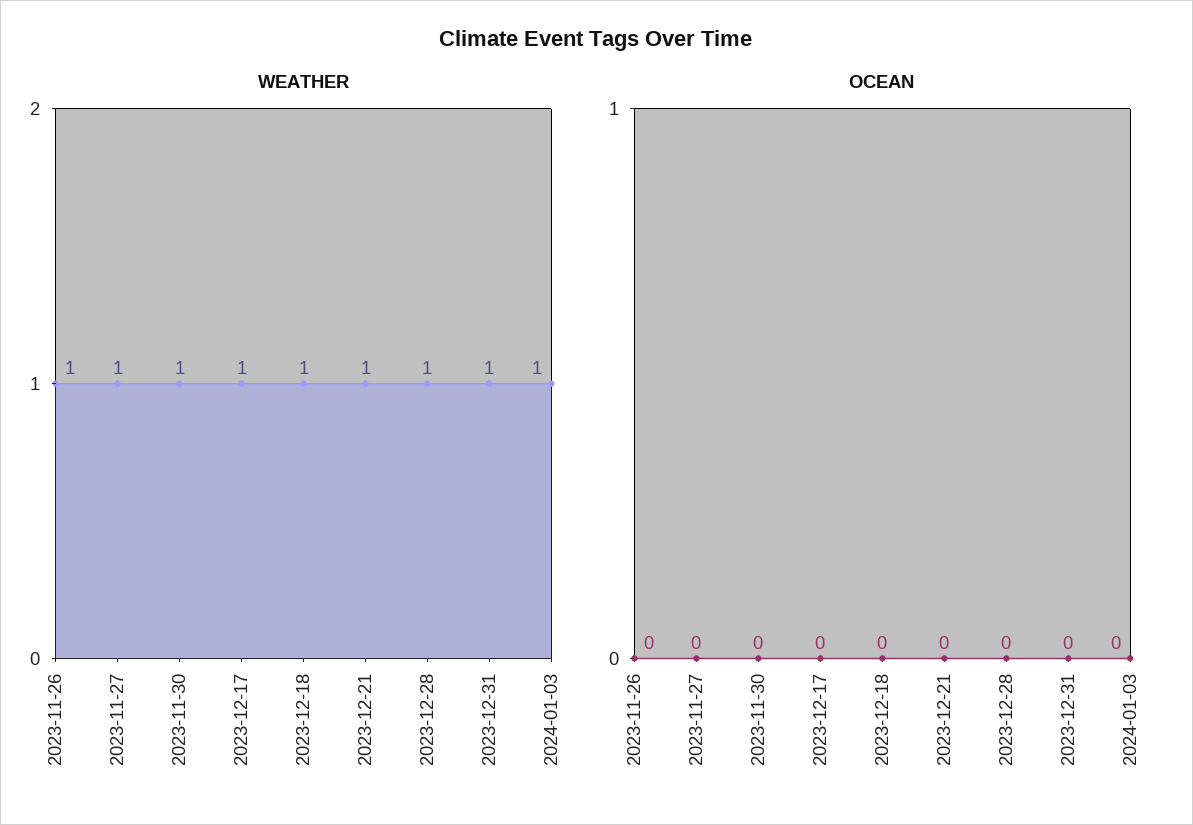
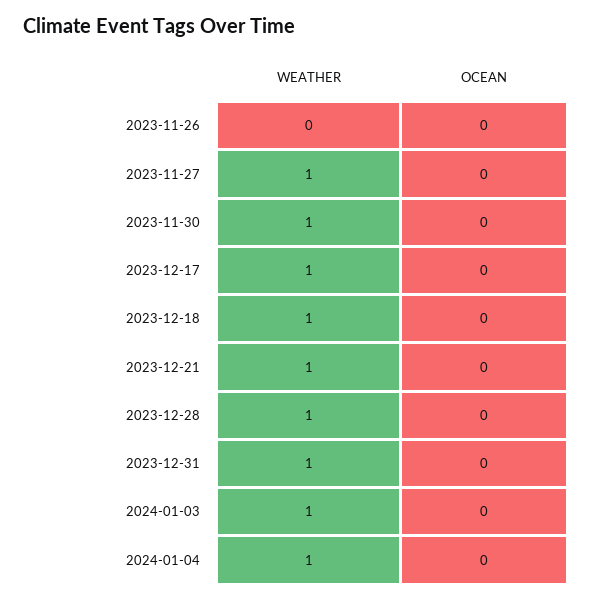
WEATHER, 2023-11-26: 1 -> 0
WEATHER, 2024-01-04: none -> 1
OCEAN, 2024-01-04: none -> 0

